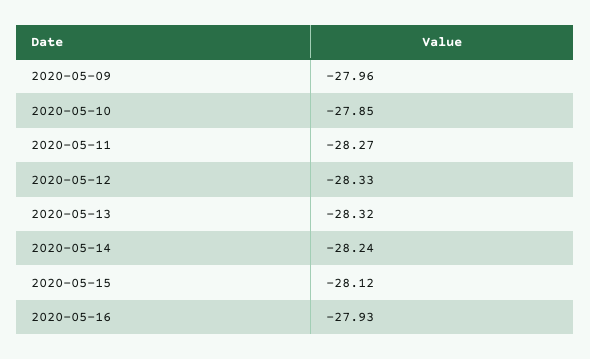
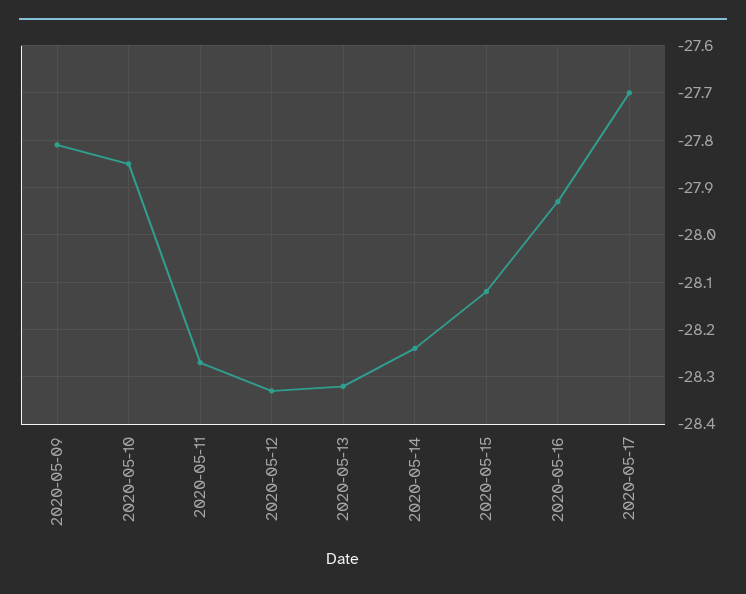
2020-05-09: -27.96 -> -27.8
2020-05-17: none -> -27.7

